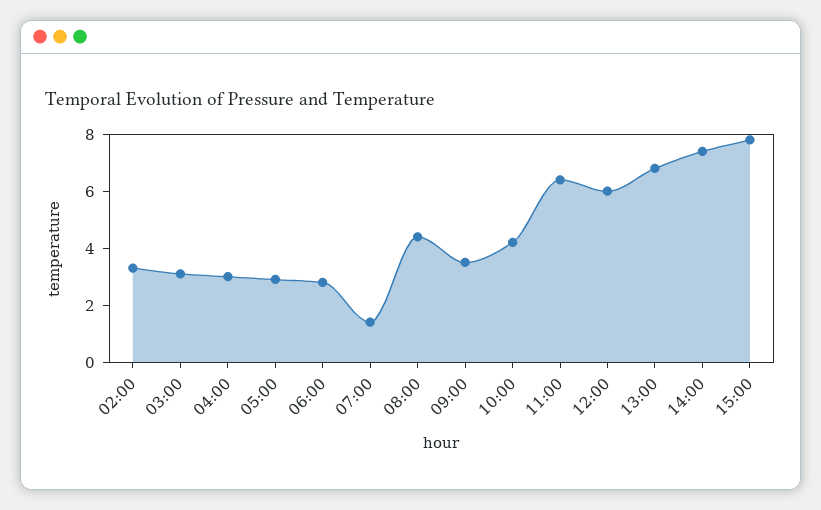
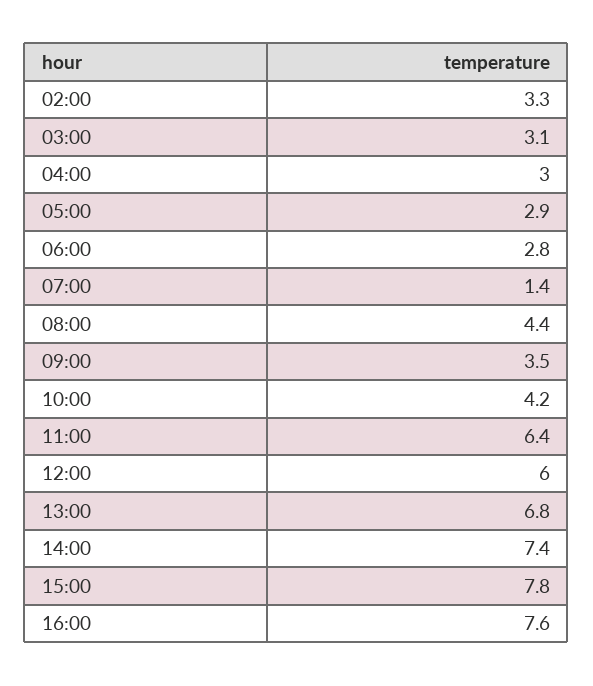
16:00: none -> 7.6

